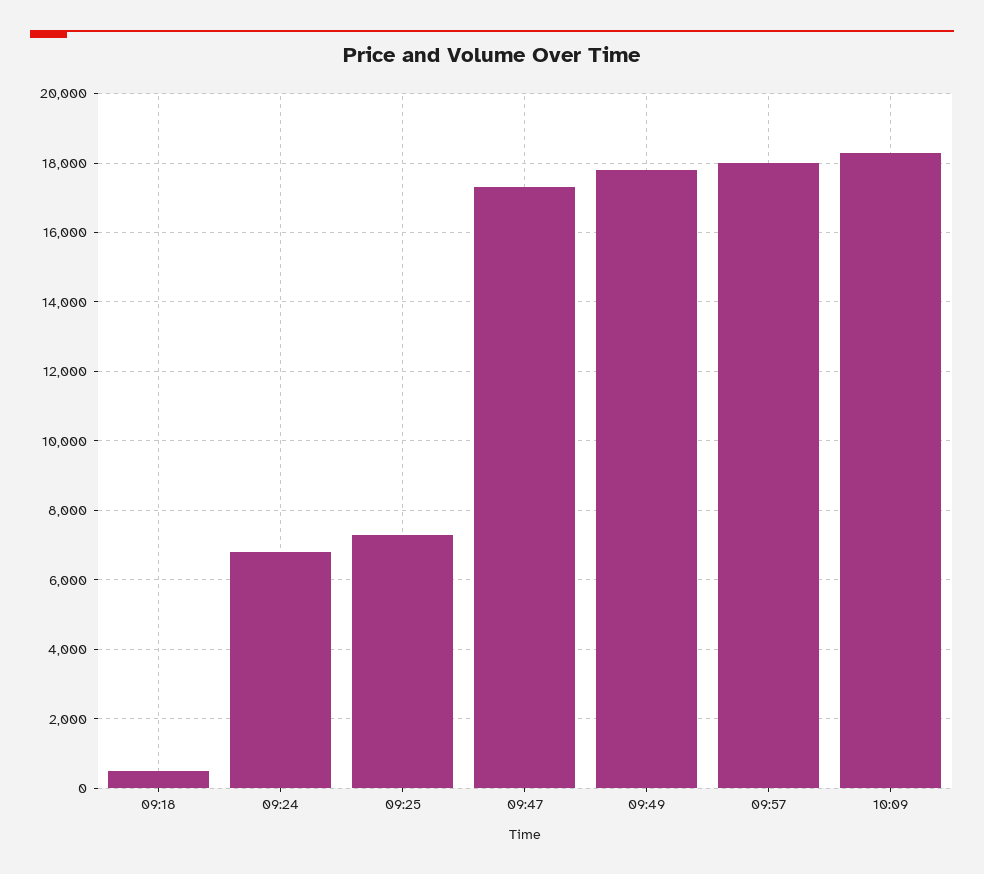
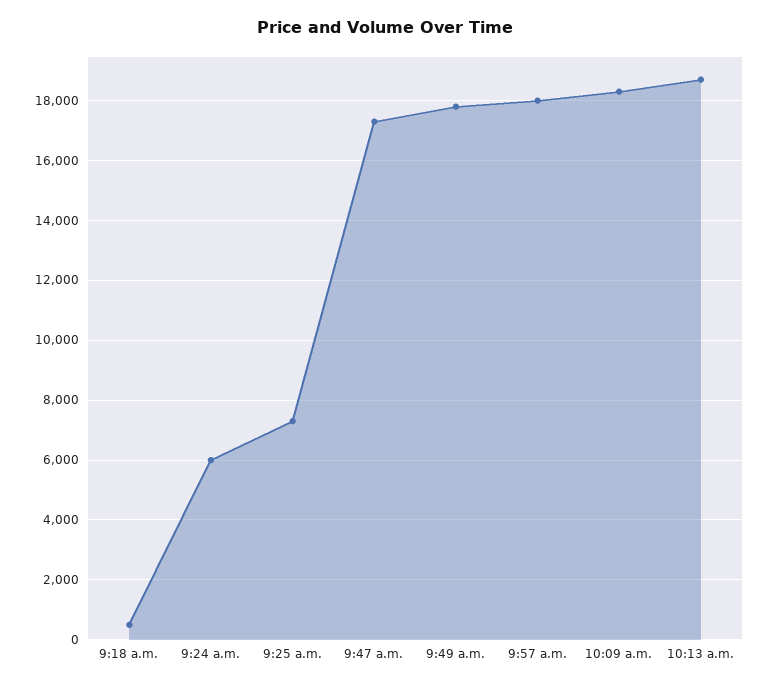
09:24: 6800 -> 6000
10:13 a.m.: none -> 18750

